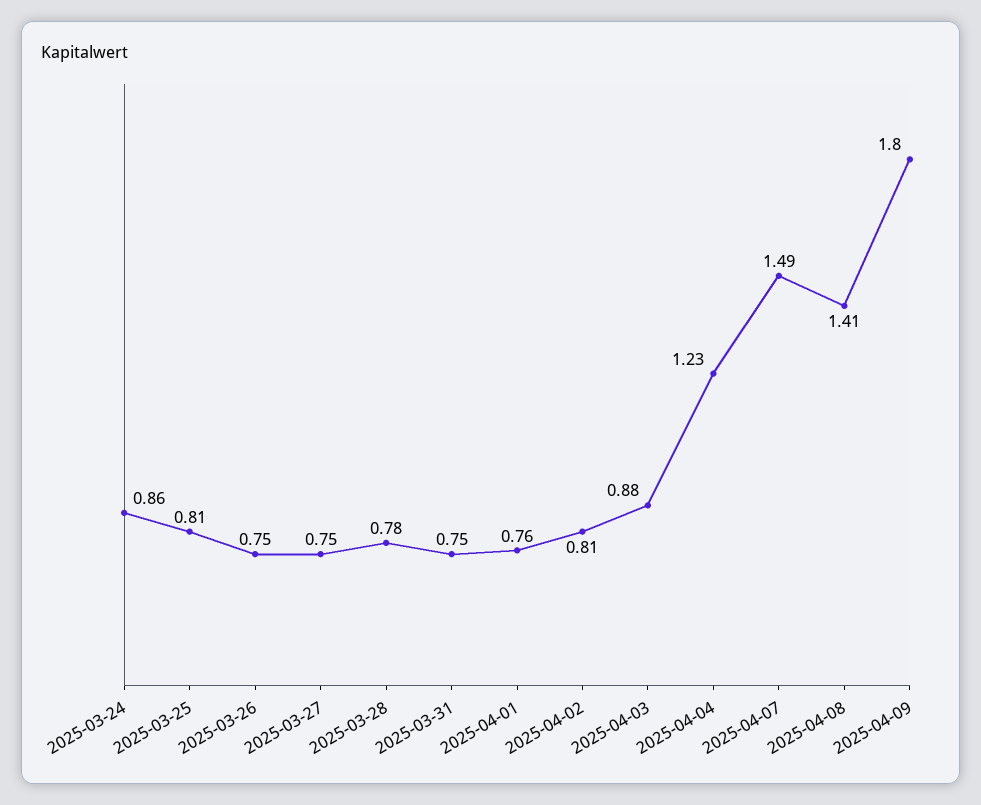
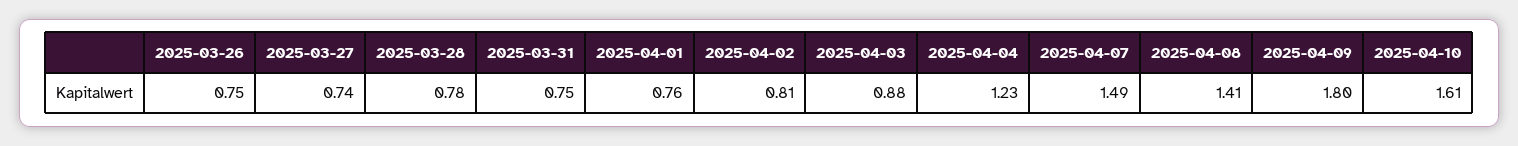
2025-03-24: 0.86 -> none
2025-03-25: 0.81 -> none
2025-03-27: 0.75 -> 0.74
2025-04-10: none -> 1.61

